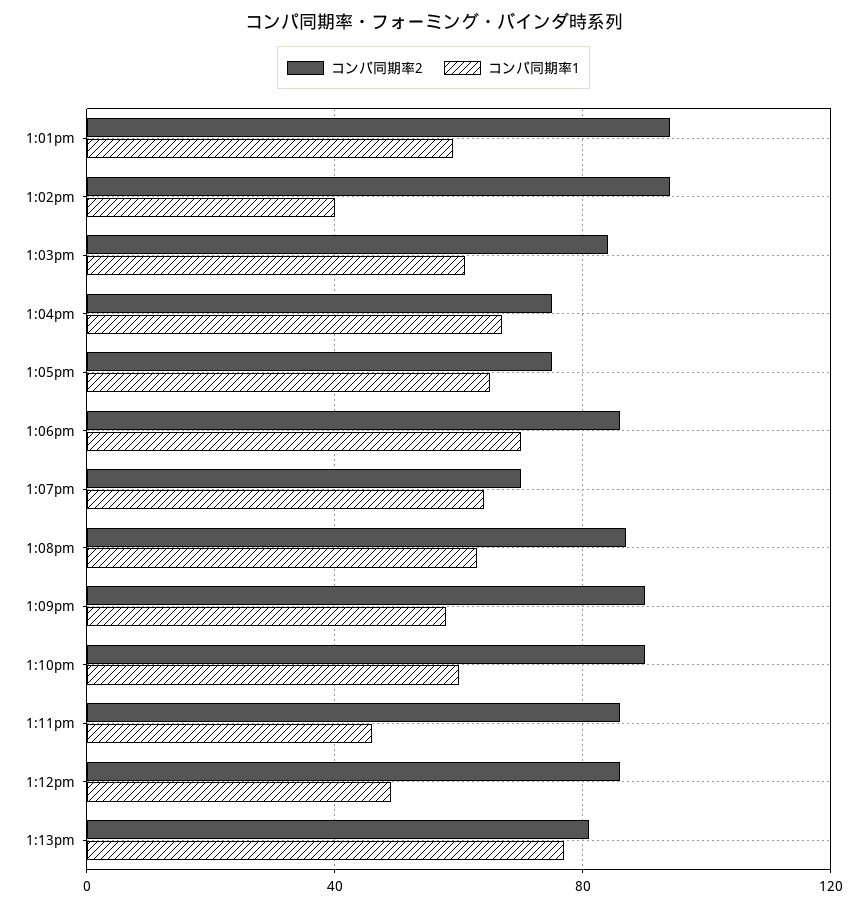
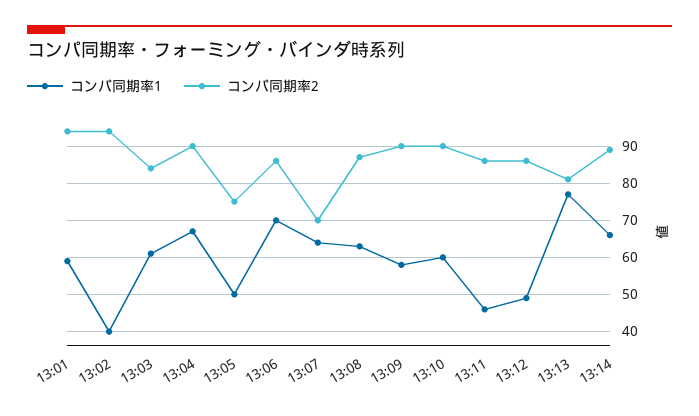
コンパ同期率2, 1:04pm: 75 -> 90
コンパ同期率1, 1:05pm: 65 -> 50
コンパ同期率1, 13:14: none -> 65
コンパ同期率2, 13:14: none -> 90

